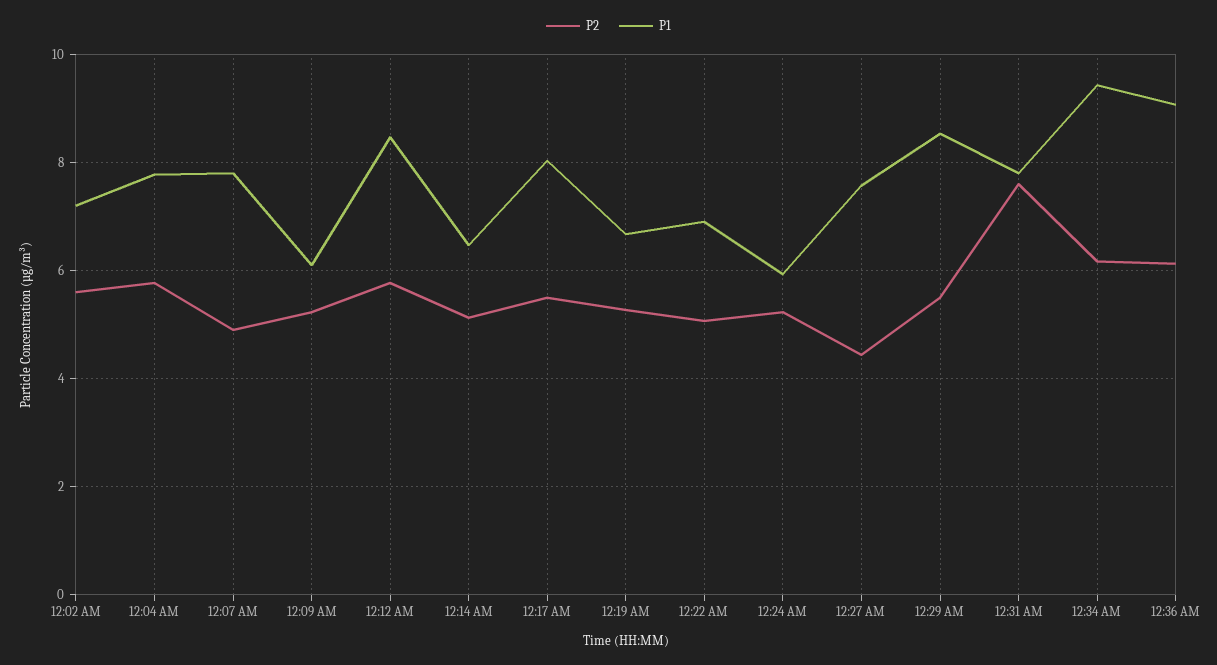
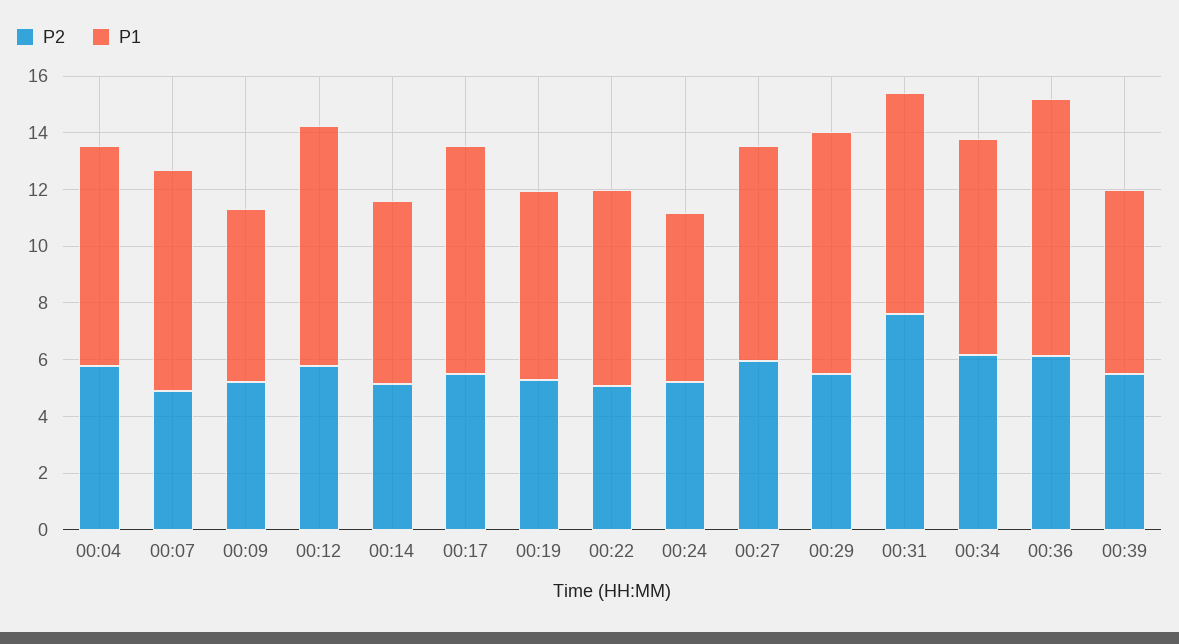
P2, 12:02 AM: 5.6 -> none
P1, 12:02 AM: 7.2 -> none
P2, 12:27 AM: 4.4 -> 6
P1, 12:34 AM: 9.4 -> 7.5
P2, 00:39: none -> 5.5
P1, 00:39: none -> 6.5

